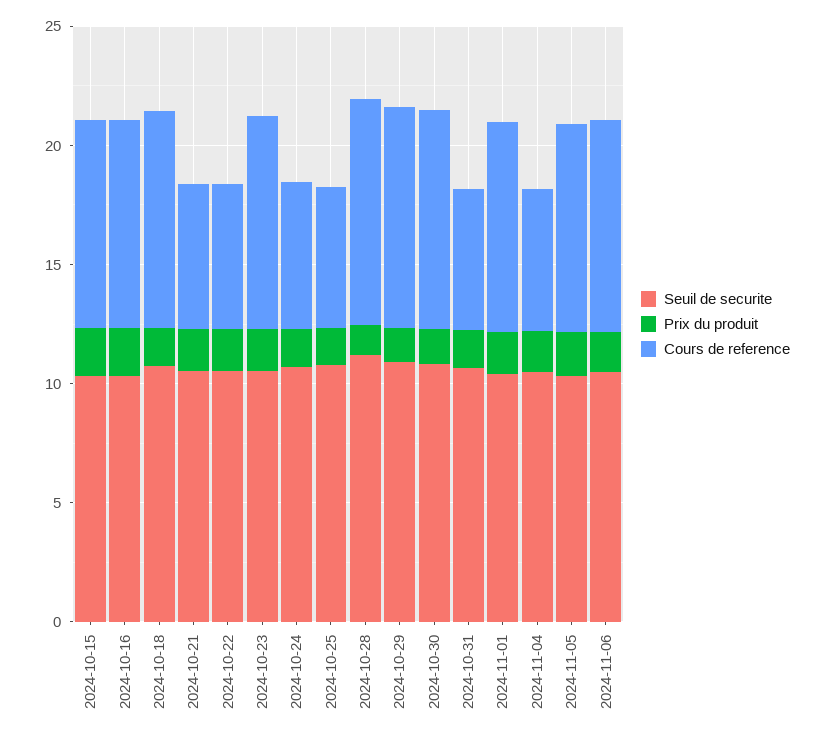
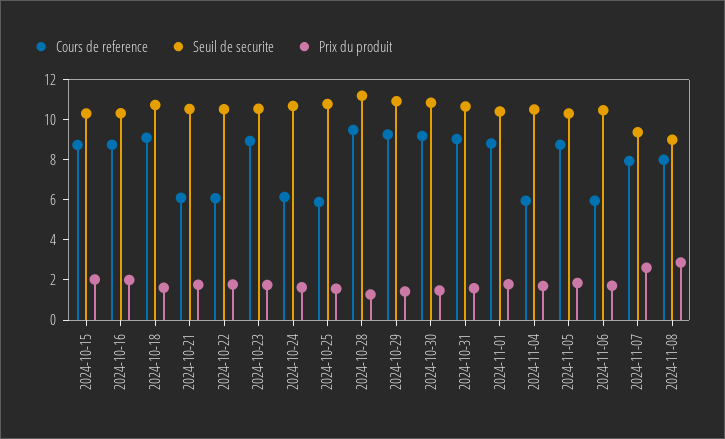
Cours de reference, 2024-10-31: 6 -> 9
Cours de reference, 2024-11-06: 9 -> 6
Cours de reference, 2024-11-07: none -> 8
Seuil de securite, 2024-11-07: none -> 9.5
Prix du produit, 2024-11-07: none -> 2.5
Cours de reference, 2024-11-08: none -> 8
Seuil de securite, 2024-11-08: none -> 9
Prix du produit, 2024-11-08: none -> 3

